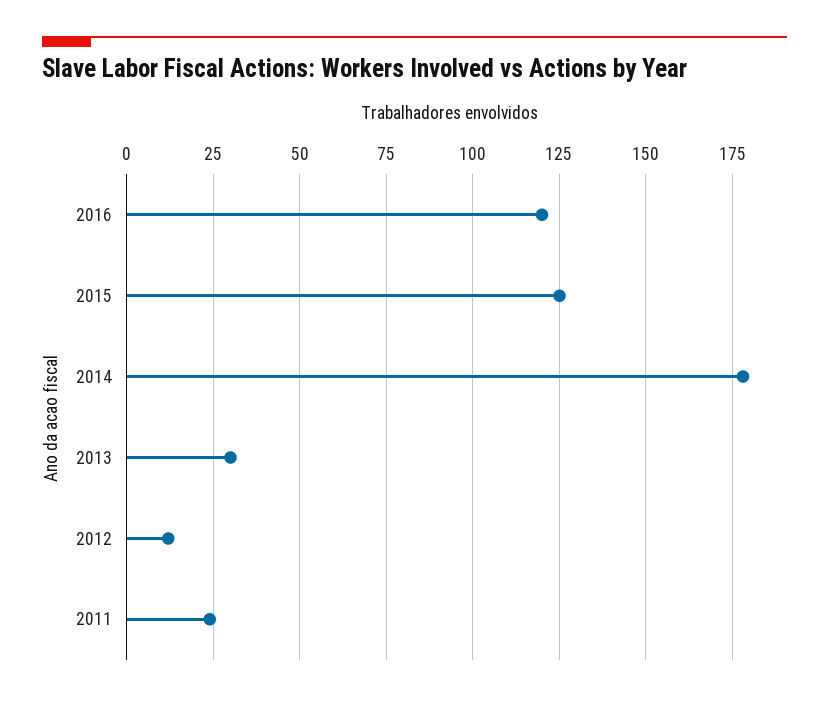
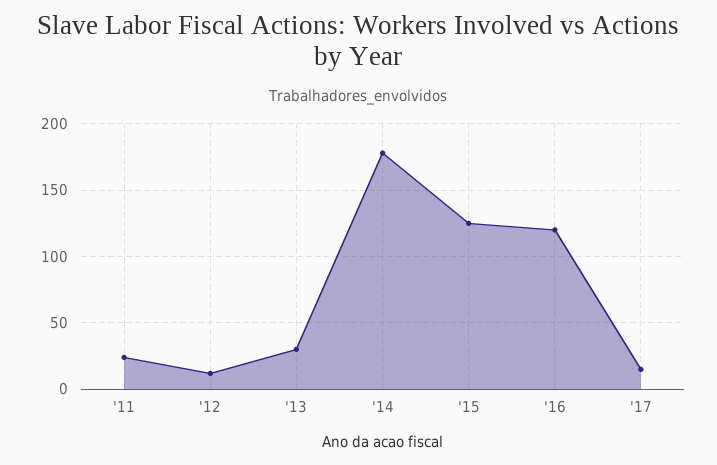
'17: none -> 15

